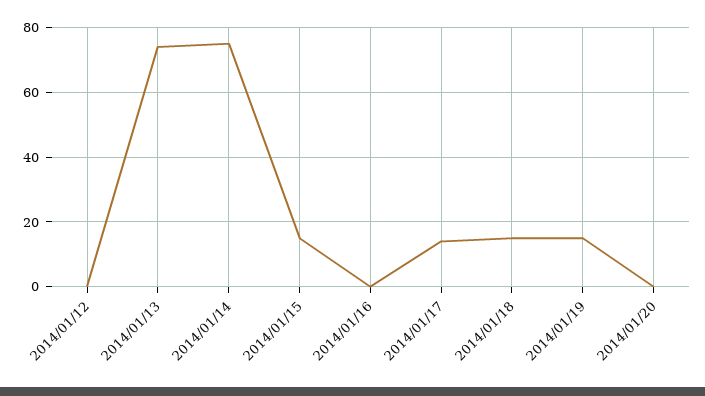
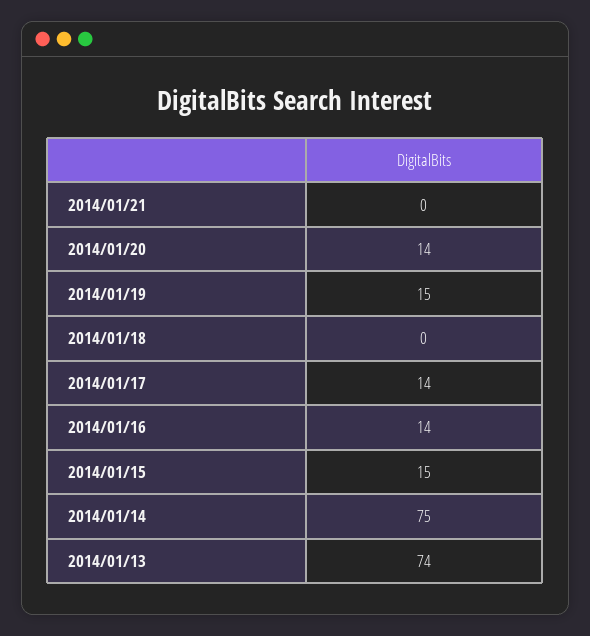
2014/01/12: 0 -> none
2014/01/16: 0 -> 14
2014/01/18: 15 -> 0
2014/01/20: 0 -> 14
2014/01/21: none -> 0

